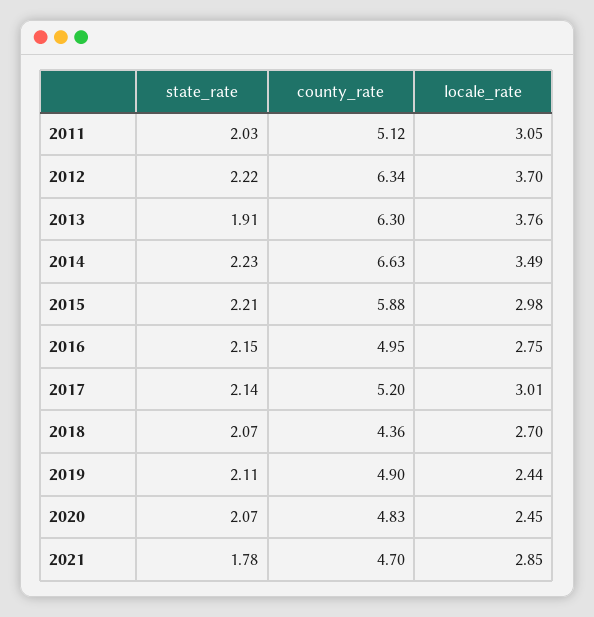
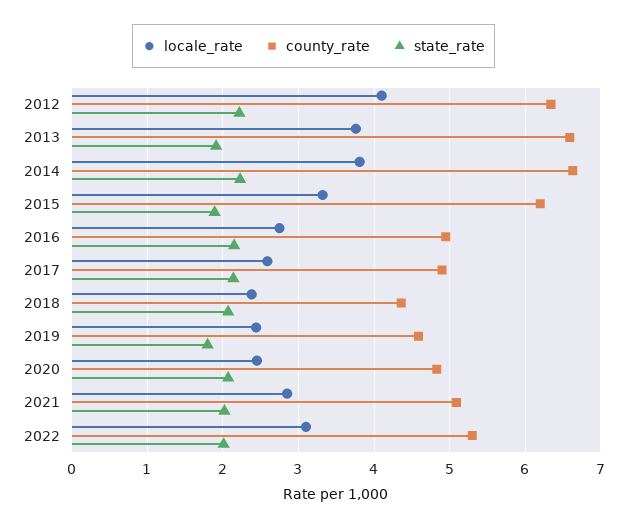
state_rate, 2011: 2.03 -> none
county_rate, 2011: 5.12 -> none
locale_rate, 2011: 3.05 -> none
locale_rate, 2012: 3.7 -> 4.1
county_rate, 2013: 6.3 -> 6.6
locale_rate, 2014: 3.49 -> 3.8
state_rate, 2015: 2.21 -> 1.9
county_rate, 2015: 5.88 -> 6.2
locale_rate, 2015: 2.98 -> 3.3
county_rate, 2017: 5.2 -> 4.9
locale_rate, 2017: 3.01 -> 2.6
locale_rate, 2018: 2.7 -> 2.4
state_rate, 2019: 2.11 -> 1.8
county_rate, 2019: 4.9 -> 4.6
state_rate, 2021: 1.78 -> 2
county_rate, 2021: 4.7 -> 5.1
locale_rate, 2022: none -> 3.1
county_rate, 2022: none -> 5.3
state_rate, 2022: none -> 2

